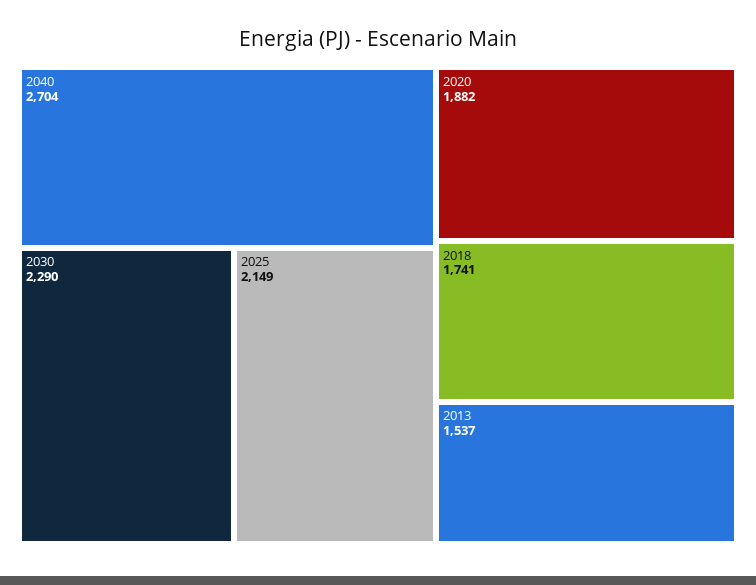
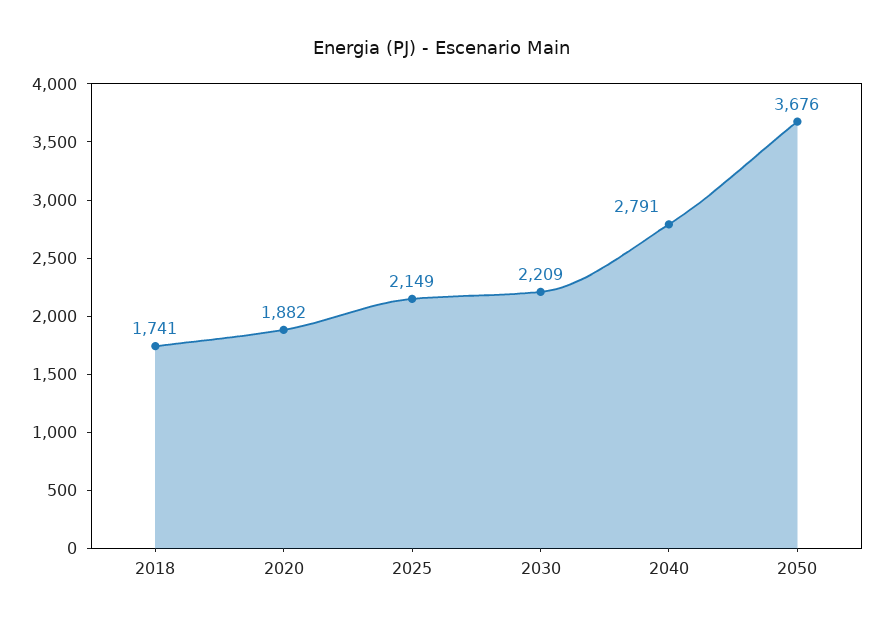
2040: 2704 -> 2791
2030: 2290 -> 2209
2013: 1537 -> none
2050: none -> 3676

